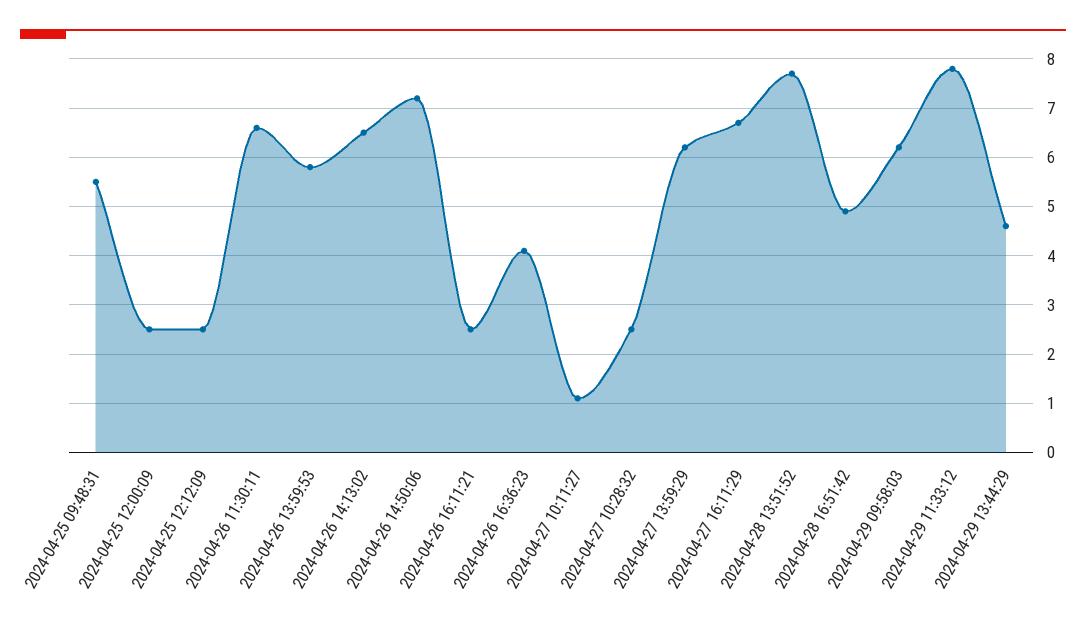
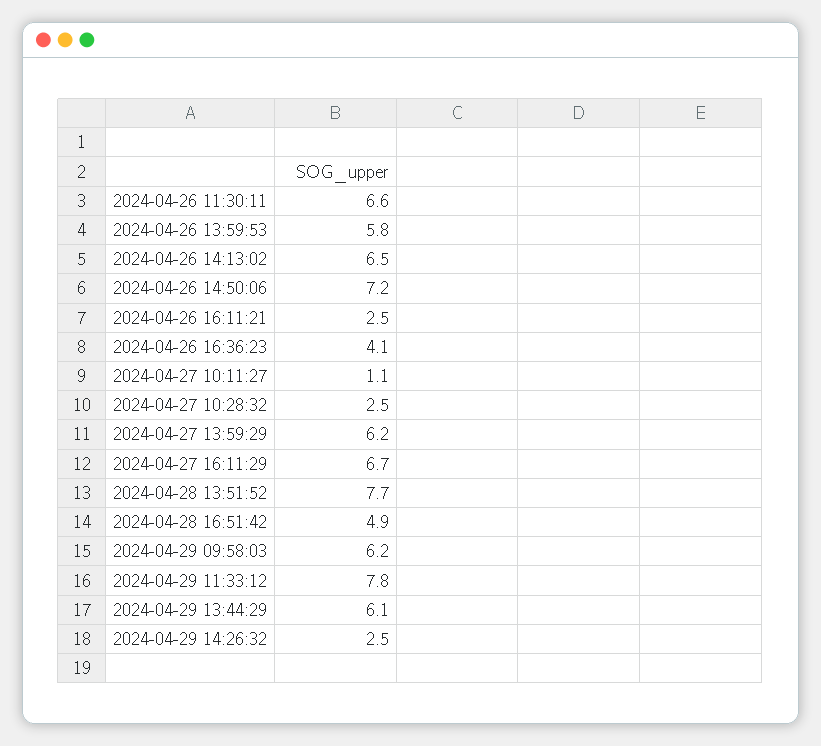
2024-04-25 09:48:31: 5.5 -> none
2024-04-25 12:00:09: 2.5 -> none
2024-04-25 12:12:09: 2.5 -> none
2024-04-29 13:44:29: 4.5 -> 6.1
2024-04-29 14:26:32: none -> 2.5

